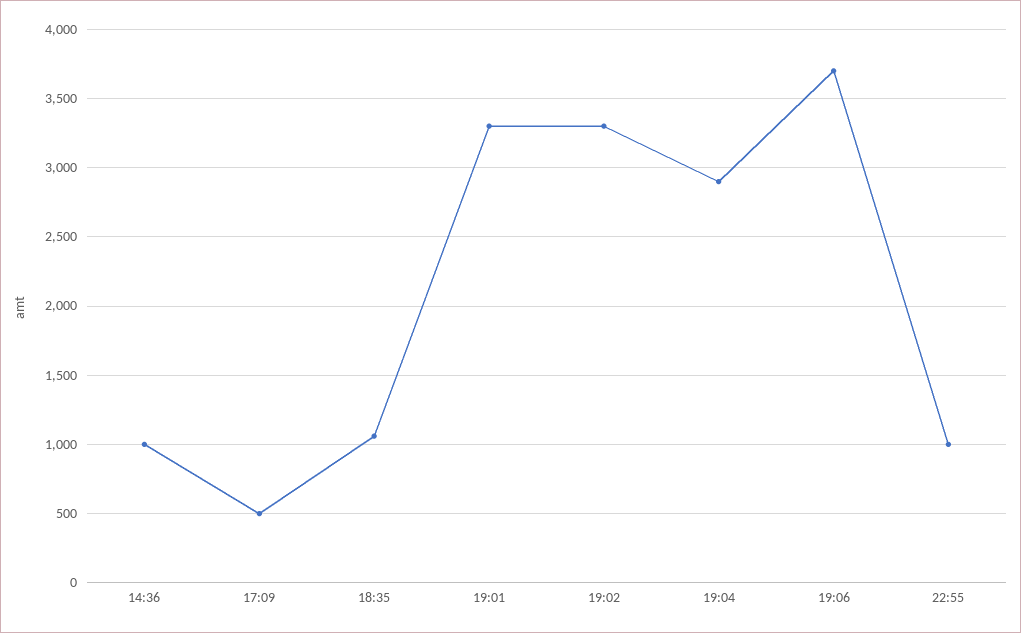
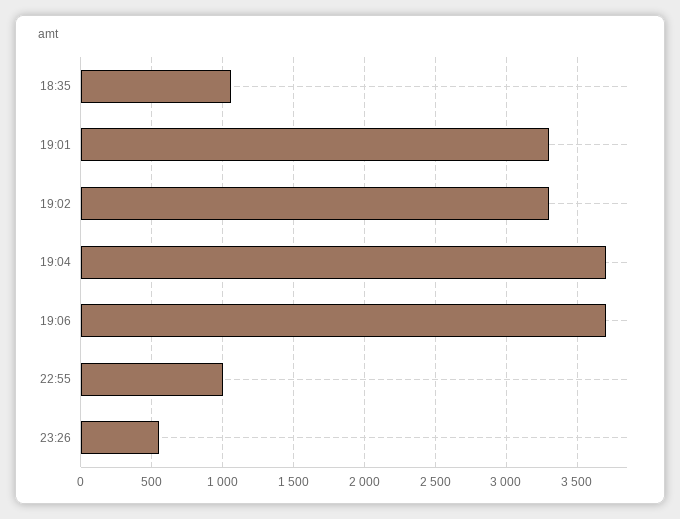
14:36: 1000 -> none
17:09: 500 -> none
19:04: 2900 -> 3700
23:26: none -> 550

